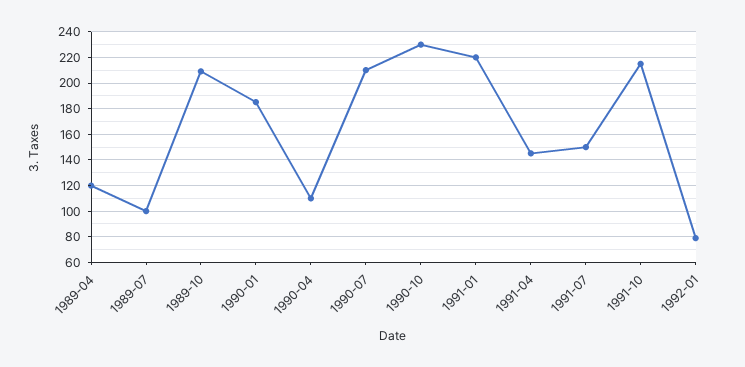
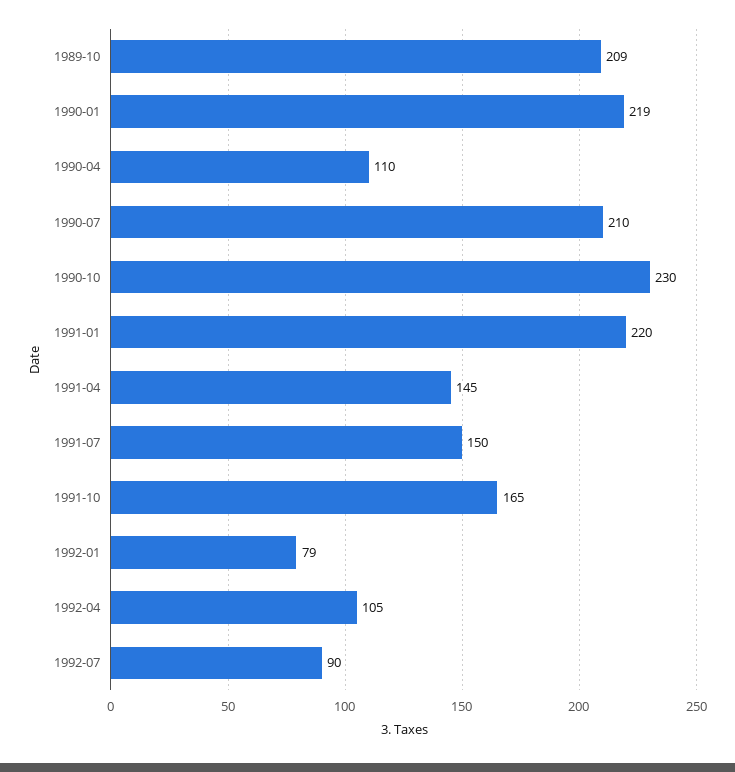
1989-04: 120 -> none
1989-07: 100 -> none
1990-01: 185 -> 219
1991-10: 215 -> 165
1992-04: none -> 105
1992-07: none -> 90

